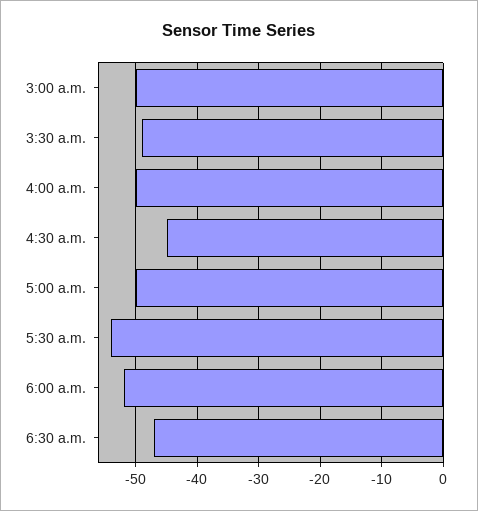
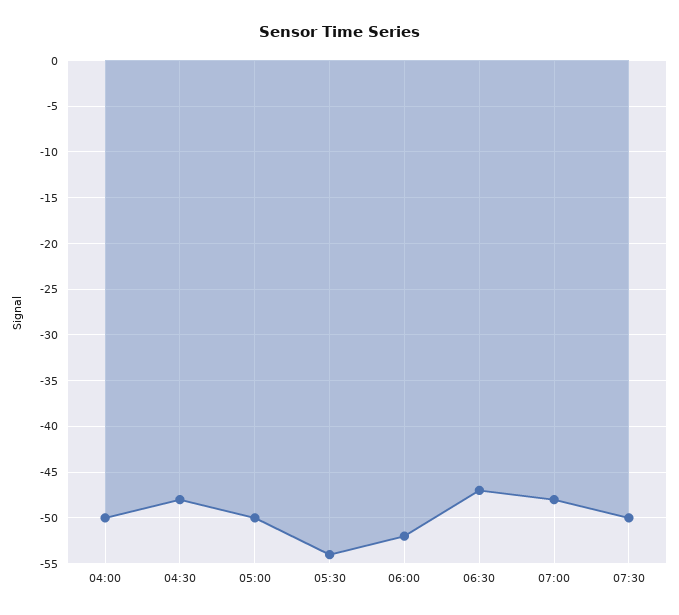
3:00 a.m.: -50 -> none
3:30 a.m.: -49 -> none
4:30 a.m.: -45 -> -48
07:00: none -> -48
07:30: none -> -50

